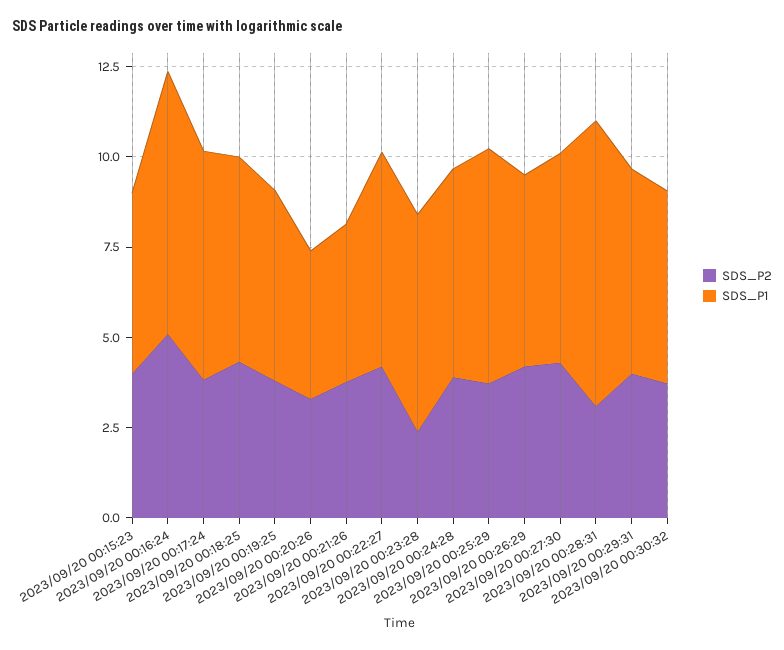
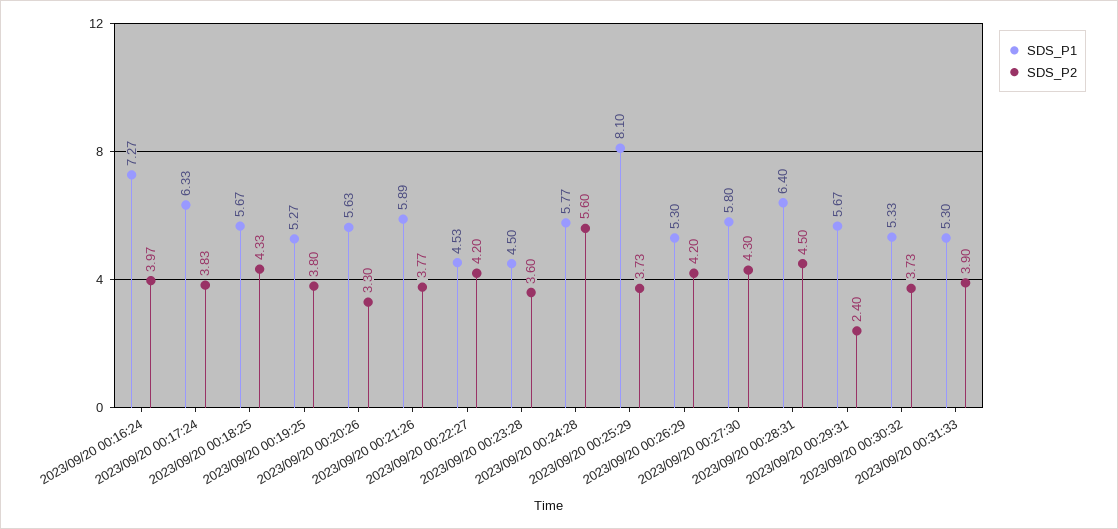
SDS_P2, 2023/09/20 00:15:23: 4 -> none
SDS_P1, 2023/09/20 00:15:23: 5 -> none
SDS_P2, 2023/09/20 00:16:24: 5 -> 3.97
SDS_P1, 2023/09/20 00:20:26: 4 -> 5.63
SDS_P1, 2023/09/20 00:21:26: 4.5 -> 5.89
SDS_P1, 2023/09/20 00:22:27: 6 -> 4.53
SDS_P2, 2023/09/20 00:23:28: 2.5 -> 3.6
SDS_P1, 2023/09/20 00:23:28: 6 -> 4.5
SDS_P2, 2023/09/20 00:24:28: 4 -> 5.6
SDS_P1, 2023/09/20 00:25:29: 6.5 -> 8.1
SDS_P2, 2023/09/20 00:28:31: 3 -> 4.5
SDS_P1, 2023/09/20 00:28:31: 8 -> 6.4
SDS_P2, 2023/09/20 00:29:31: 4 -> 2.4
SDS_P1, 2023/09/20 00:31:33: none -> 5.3
SDS_P2, 2023/09/20 00:31:33: none -> 3.9

